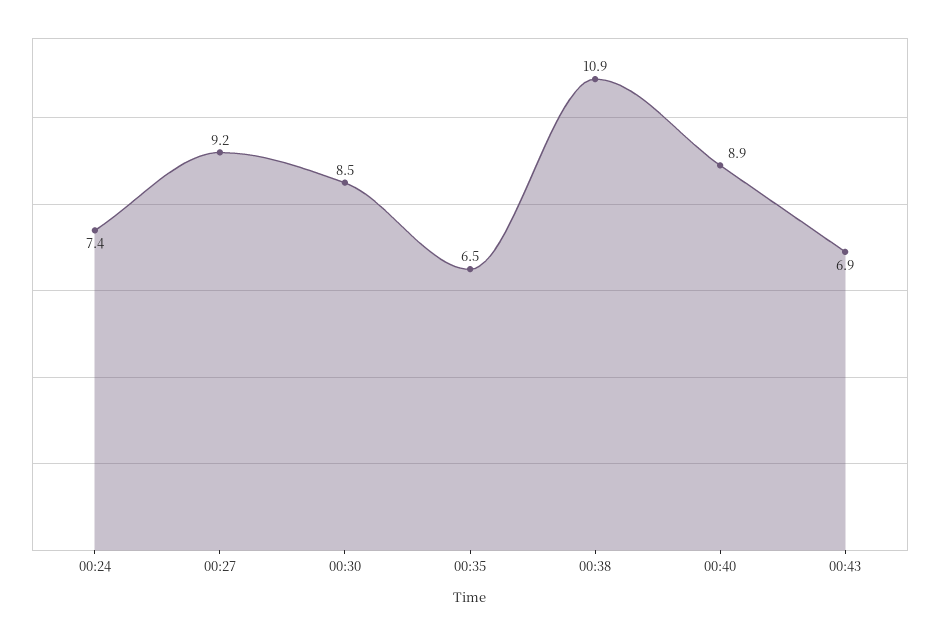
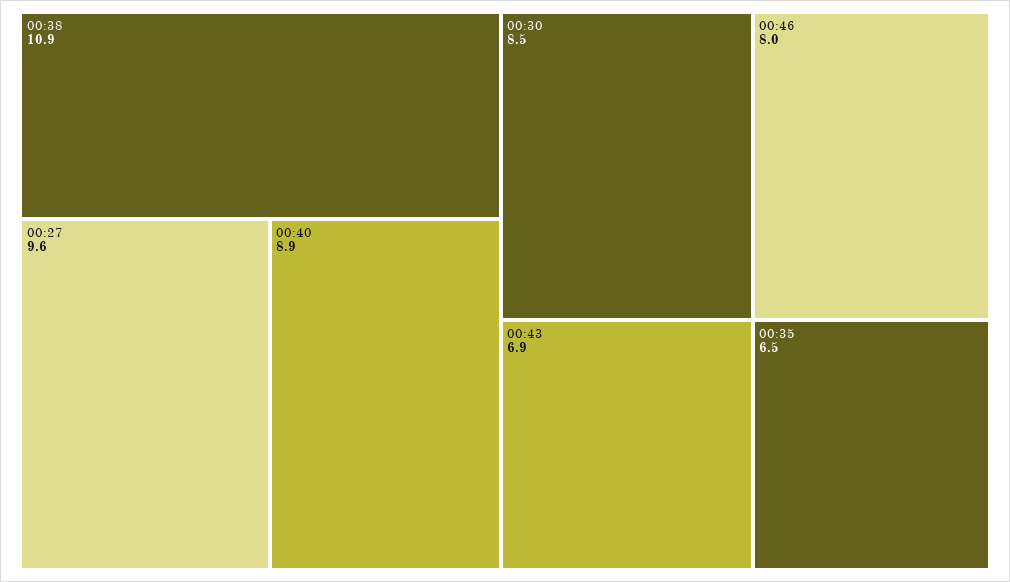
00:24: 7.4 -> none
00:27: 9.2 -> 9.6
00:46: none -> 8

